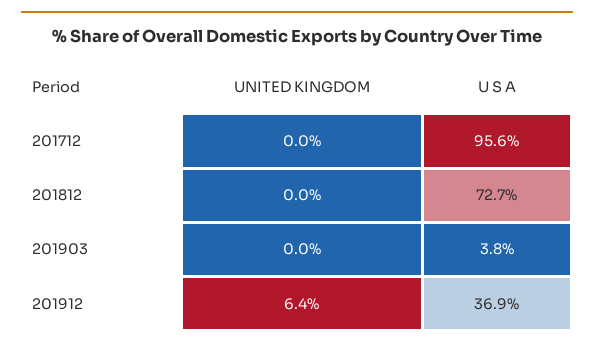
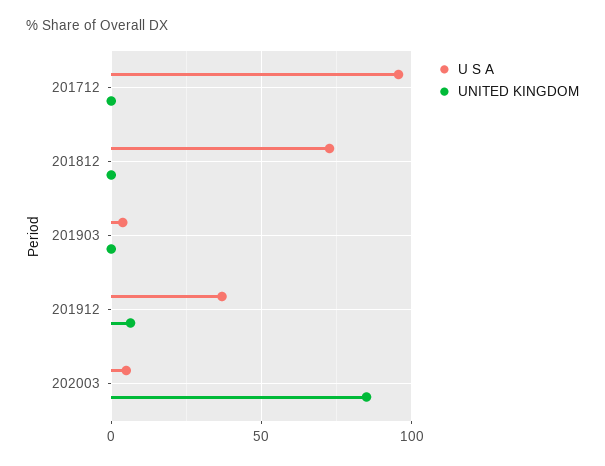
U S A, 202003: none -> 5
UNITED KINGDOM, 202003: none -> 85

